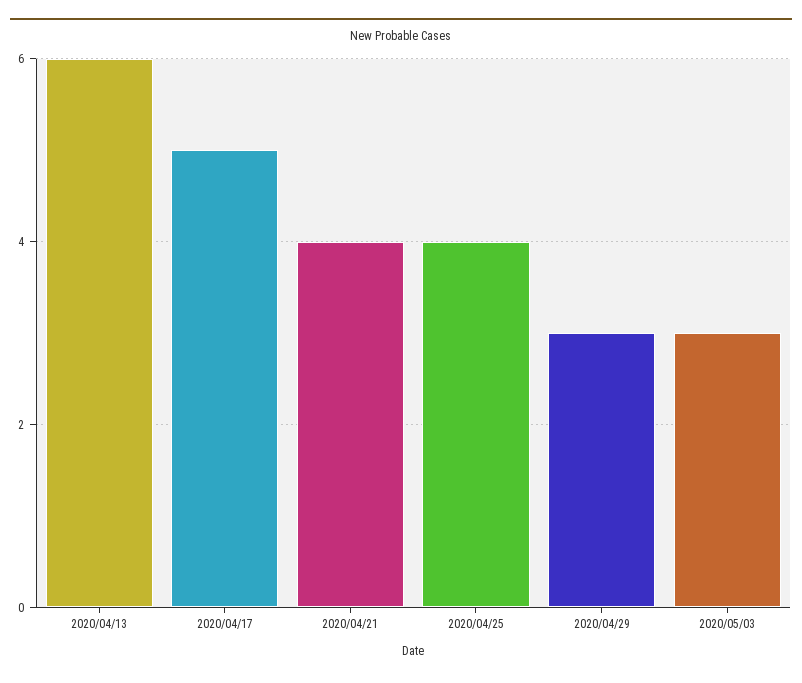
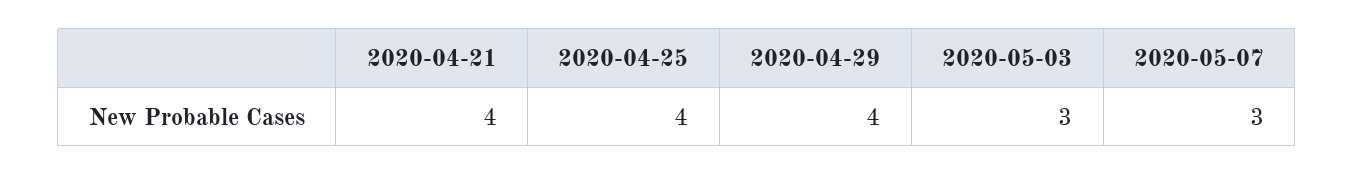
2020/04/13: 6 -> none
2020/04/17: 5 -> none
2020/04/29: 3 -> 4
2020-05-07: none -> 3

